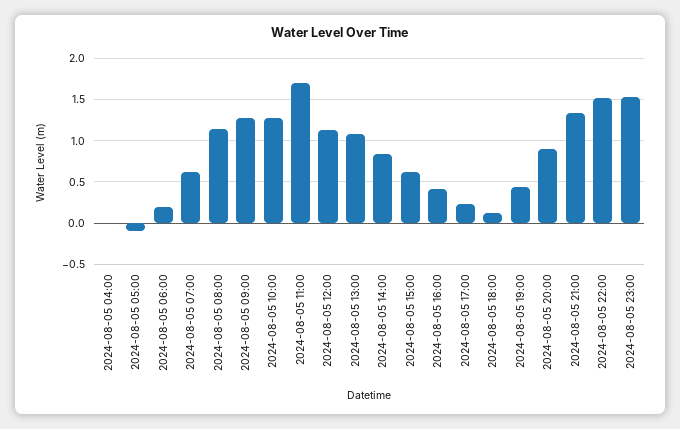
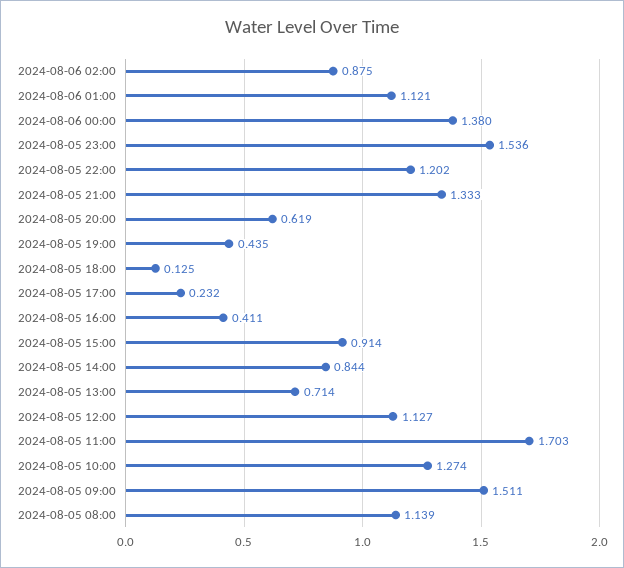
2024-08-05 04:00: 0 -> none
2024-08-05 05:00: -0.1 -> none
2024-08-05 06:00: 0.2 -> none
2024-08-05 07:00: 0.6 -> none
2024-08-05 09:00: 1.3 -> 1.511
2024-08-05 13:00: 1.1 -> 0.714
2024-08-05 15:00: 0.6 -> 0.914
2024-08-05 20:00: 0.9 -> 0.619
2024-08-05 22:00: 1.5 -> 1.202
2024-08-06 02:00: none -> 0.875
2024-08-06 01:00: none -> 1.121
2024-08-06 00:00: none -> 1.38

